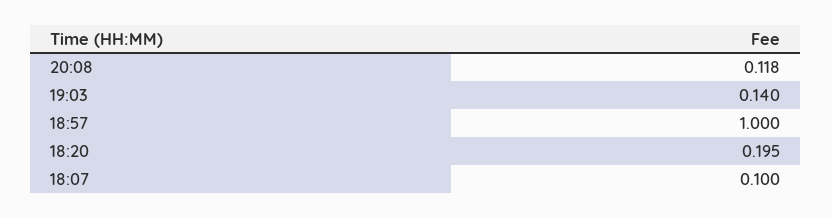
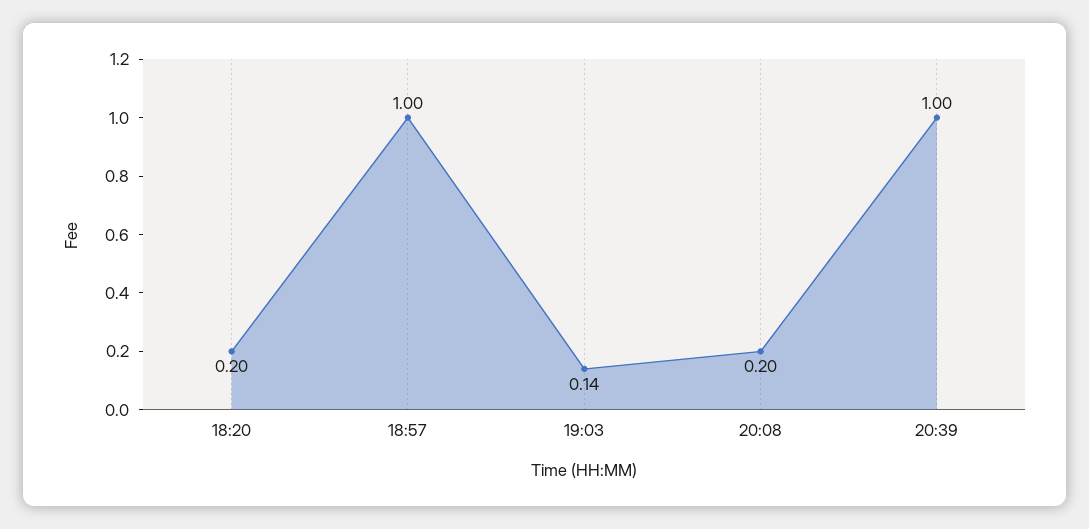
20:08: 0.118 -> 0.2
18:07: 0.1 -> none
20:39: none -> 1

